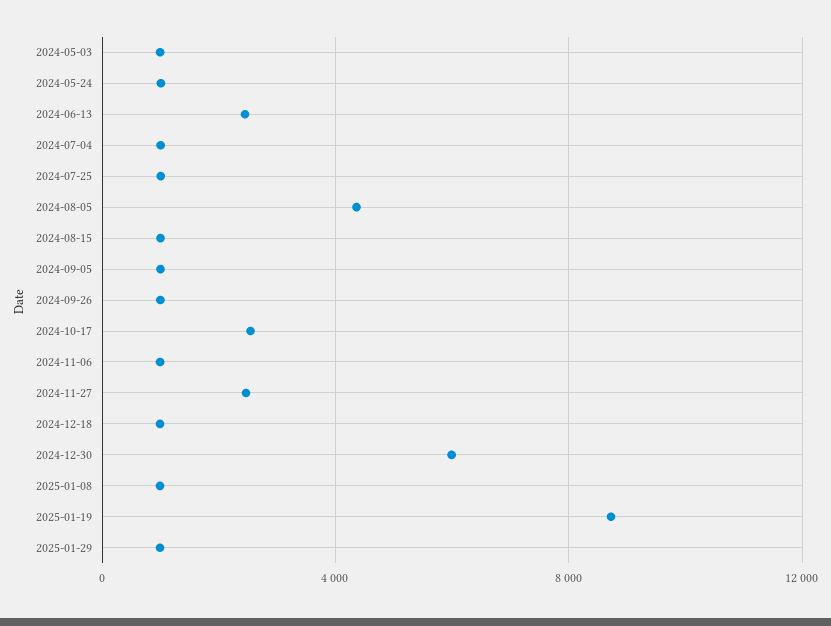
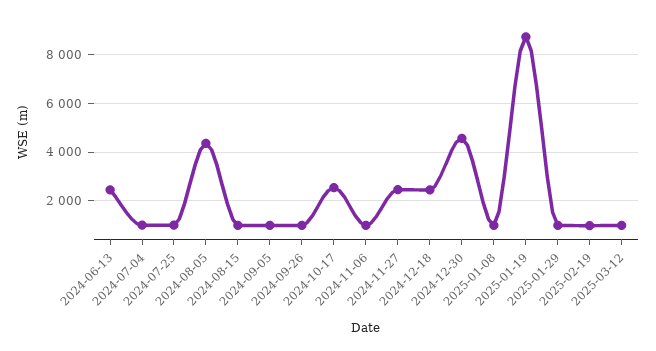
2024-05-03: 1000 -> none
2024-05-24: 1000 -> none
2024-12-18: 1000 -> 2500
2024-12-30: 6000 -> 4500
2025-02-19: none -> 1000
2025-03-12: none -> 1000

